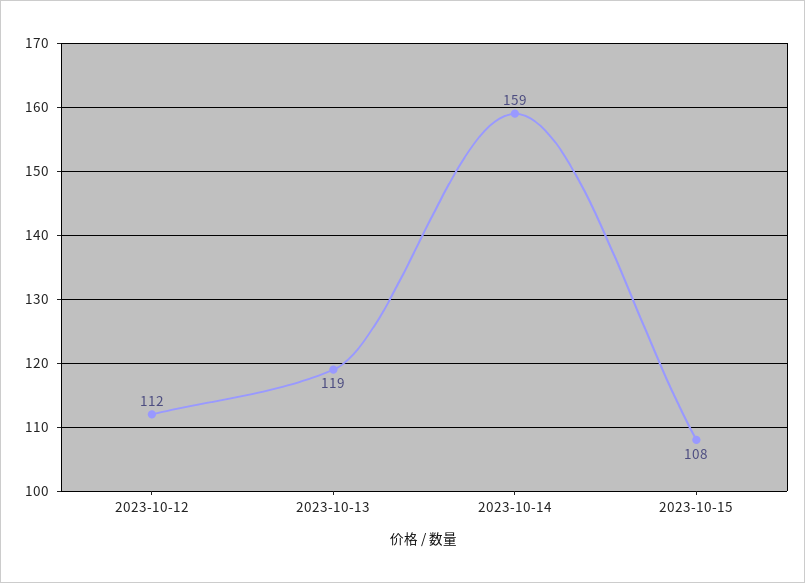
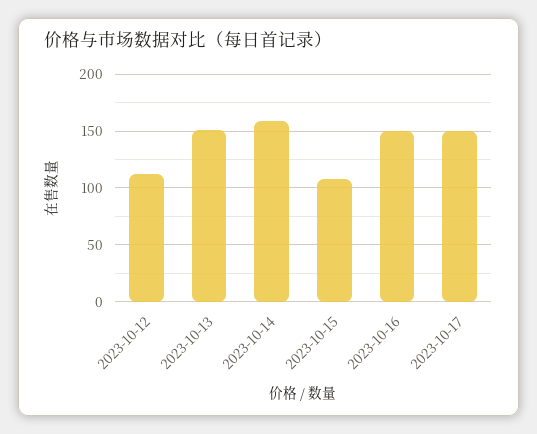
2023-10-13: 119 -> 150
2023-10-16: none -> 150
2023-10-17: none -> 150

